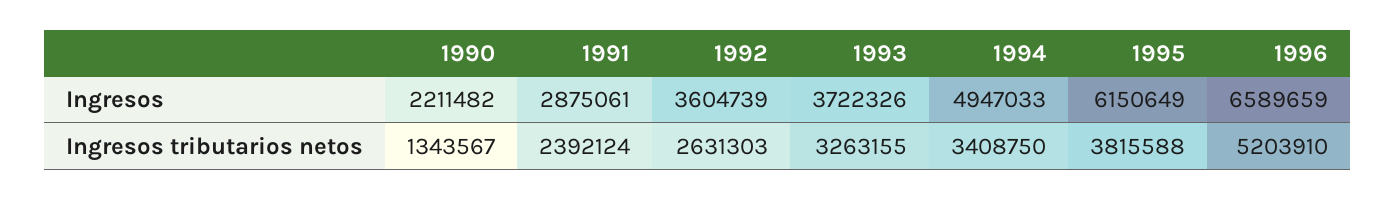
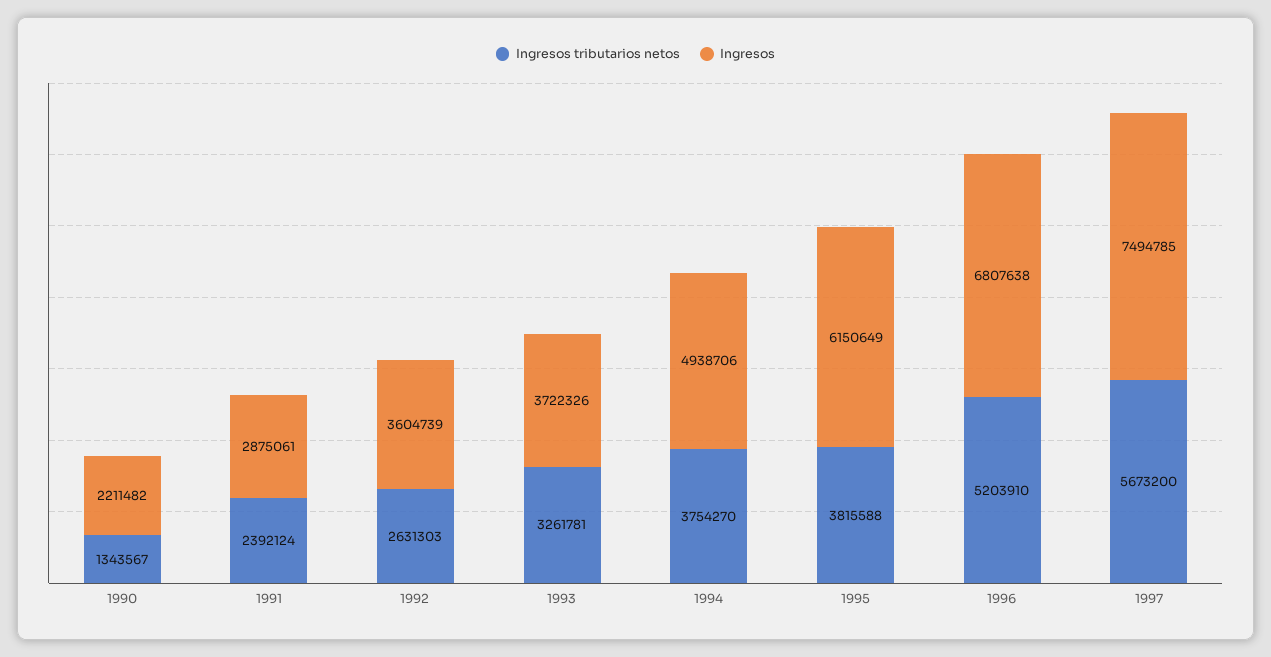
Ingresos, 1994: 4947033 -> 4938706
Ingresos, 1996: 6589659 -> 6807638
Ingresos tributarios netos, 1993: 3263155 -> 3261781
Ingresos tributarios netos, 1994: 3408750 -> 3754270
Ingresos tributarios netos, 1997: none -> 5673200
Ingresos, 1997: none -> 7494785

